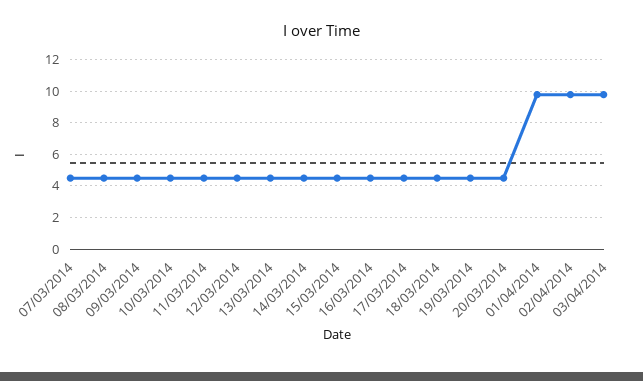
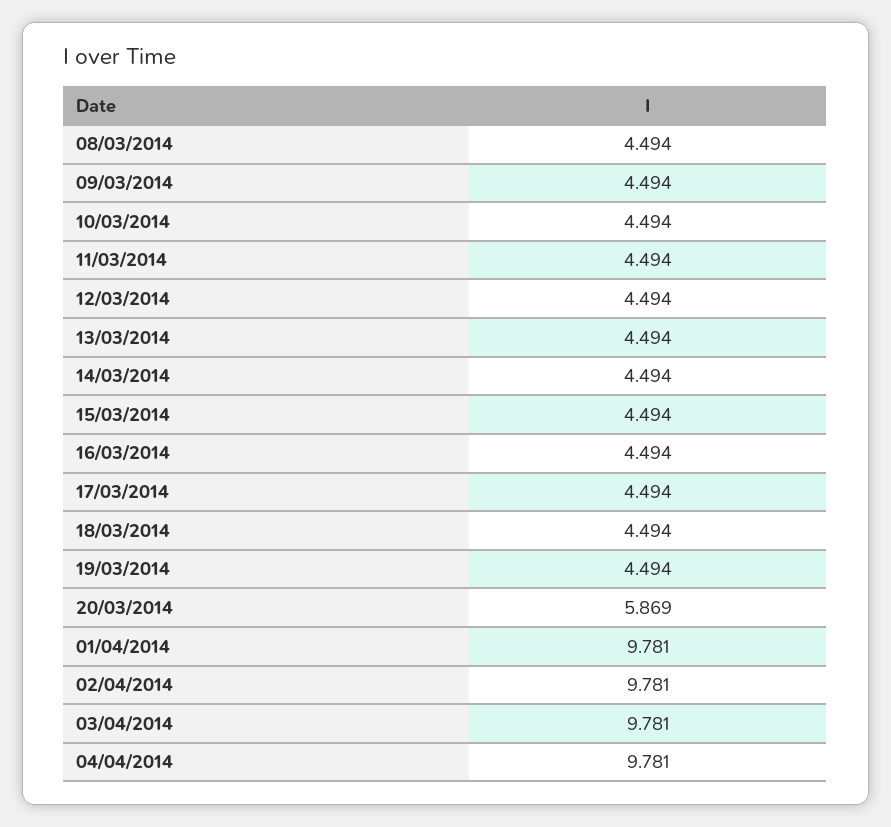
07/03/2014: 4.5 -> none
20/03/2014: 4.5 -> 5.869
04/04/2014: none -> 9.781

